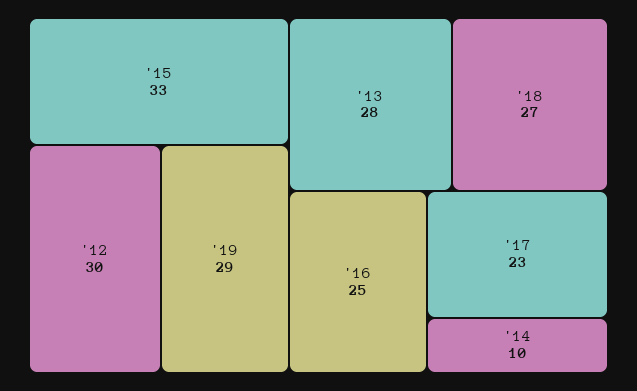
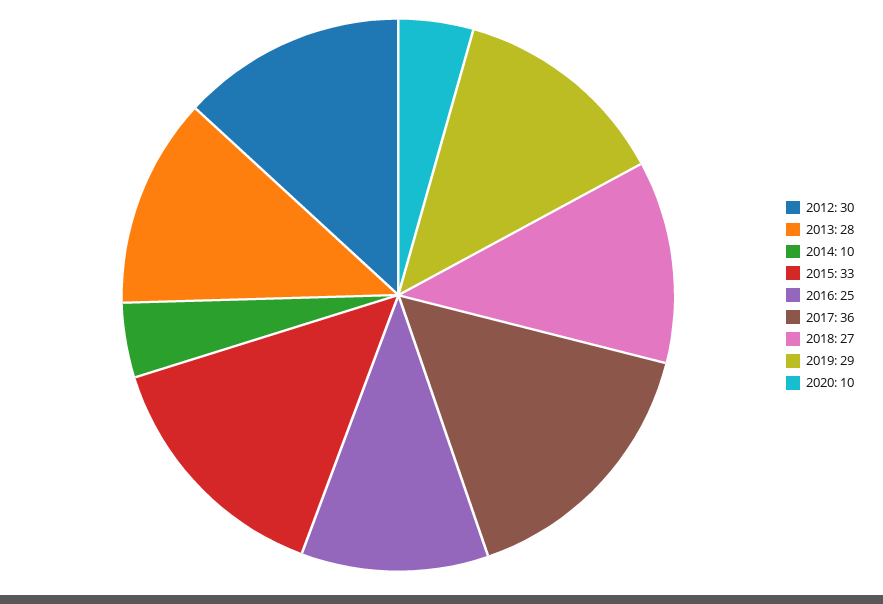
'17: 23 -> 36
2020: none -> 10

